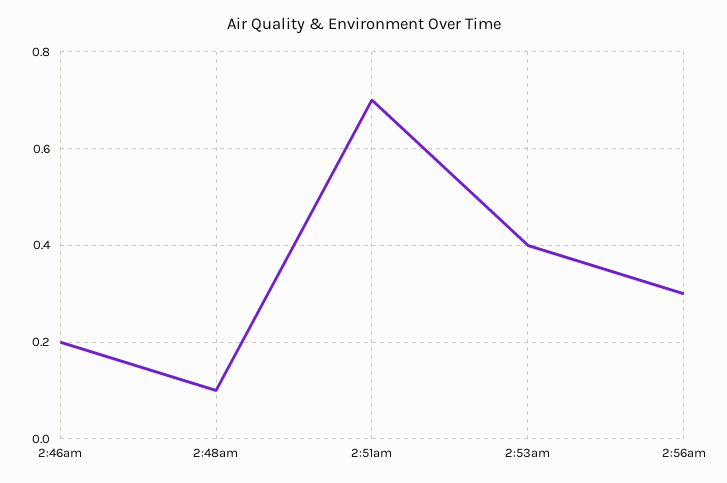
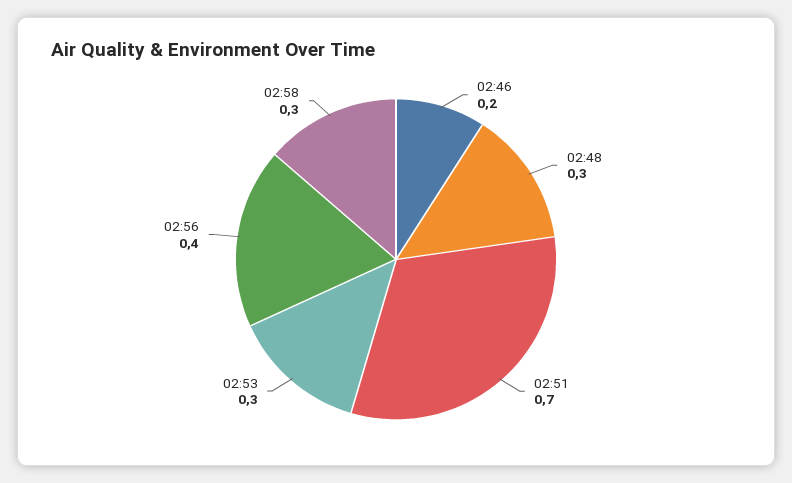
2:48am: 0.1 -> 0.3
2:53am: 0.4 -> 0.3
2:56am: 0.3 -> 0.4
02:58: none -> 0.3

